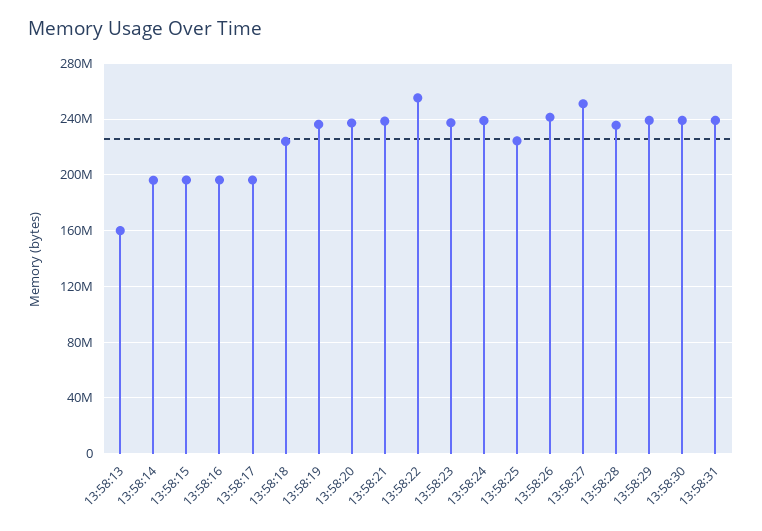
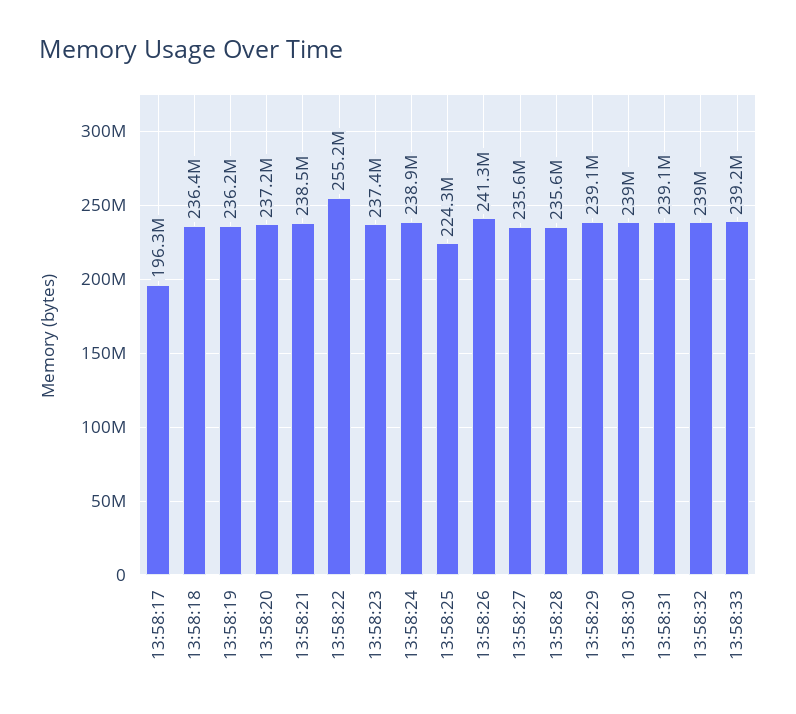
13:58:13: 160000000 -> none
13:58:14: 195000000 -> none
13:58:15: 195000000 -> none
13:58:16: 195000000 -> none
13:58:18: 225000000 -> 236400000
13:58:27: 250000000 -> 235600000
13:58:32: none -> 239000000
13:58:33: none -> 239200000

